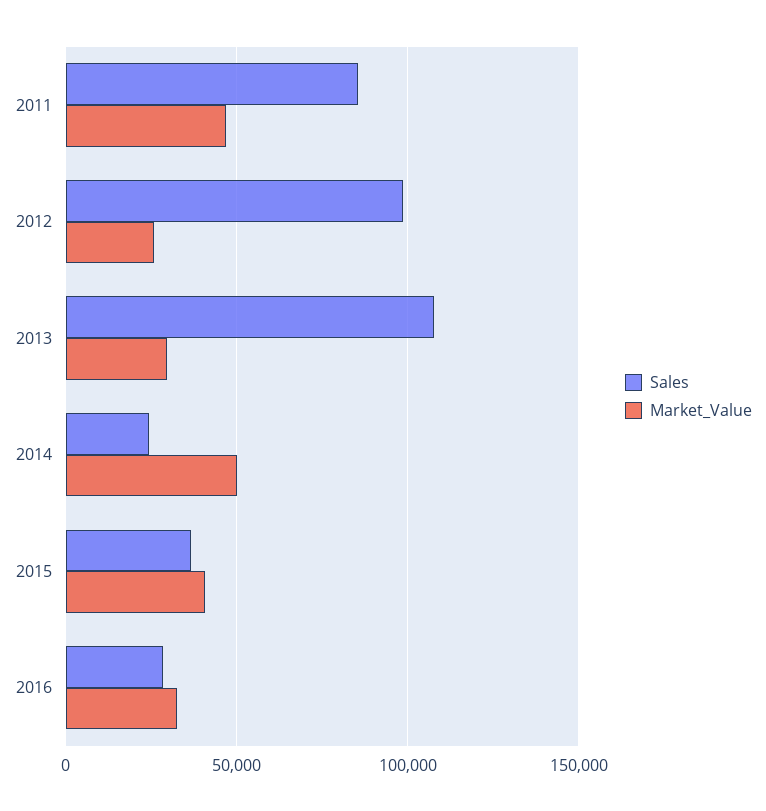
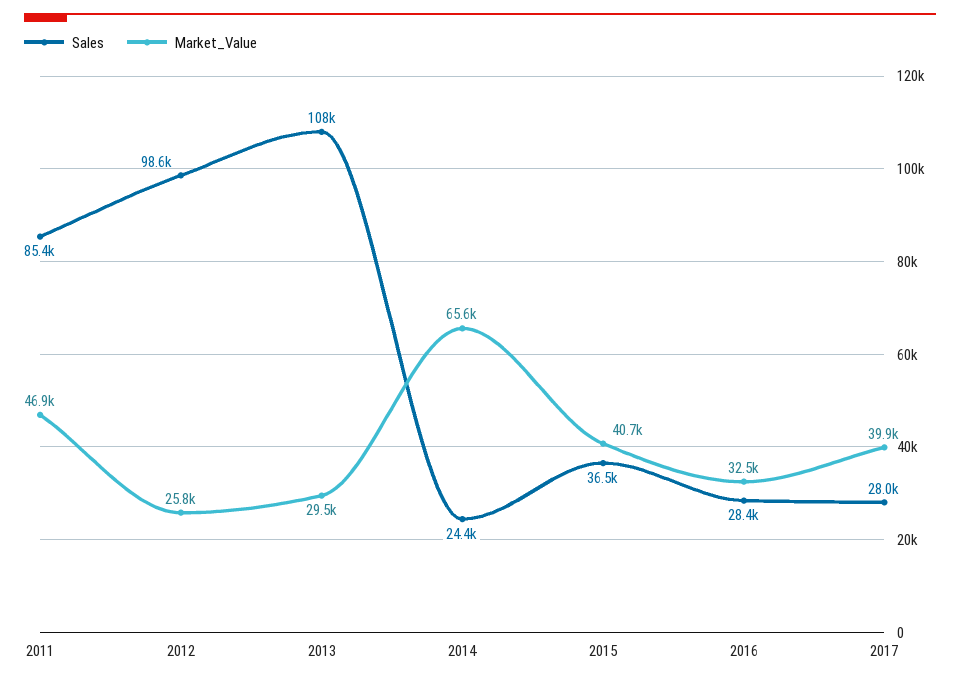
Market_Value, 2014: 50000 -> 65600
Sales, 2017: none -> 28000
Market_Value, 2017: none -> 39900

